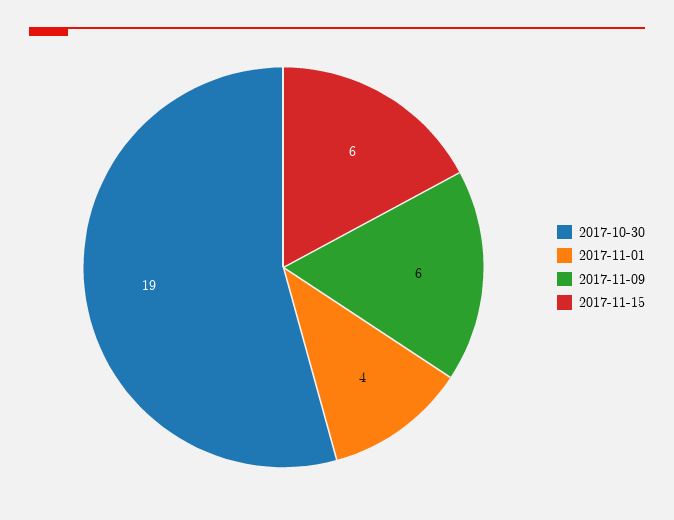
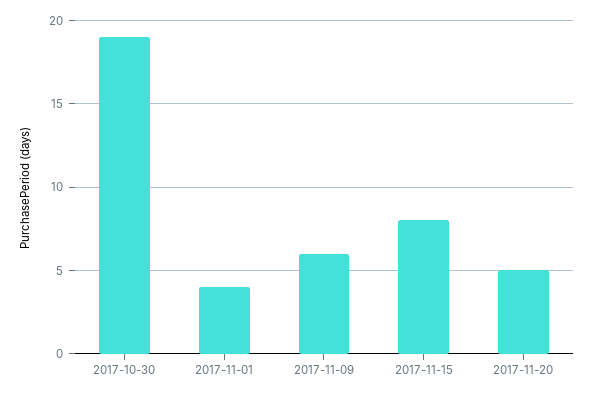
2017-11-15: 6 -> 8
2017-11-20: none -> 5

